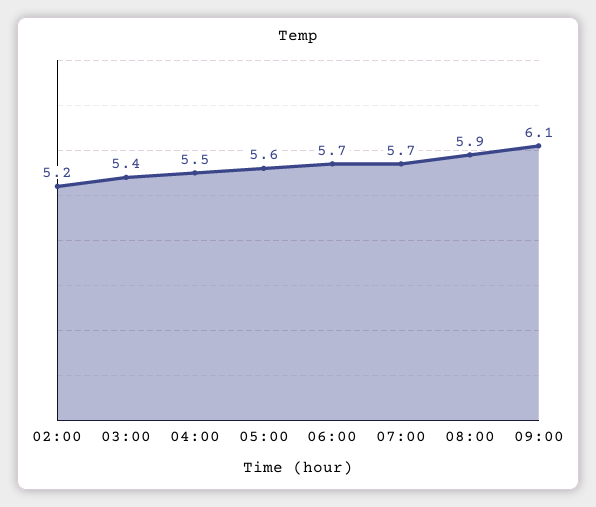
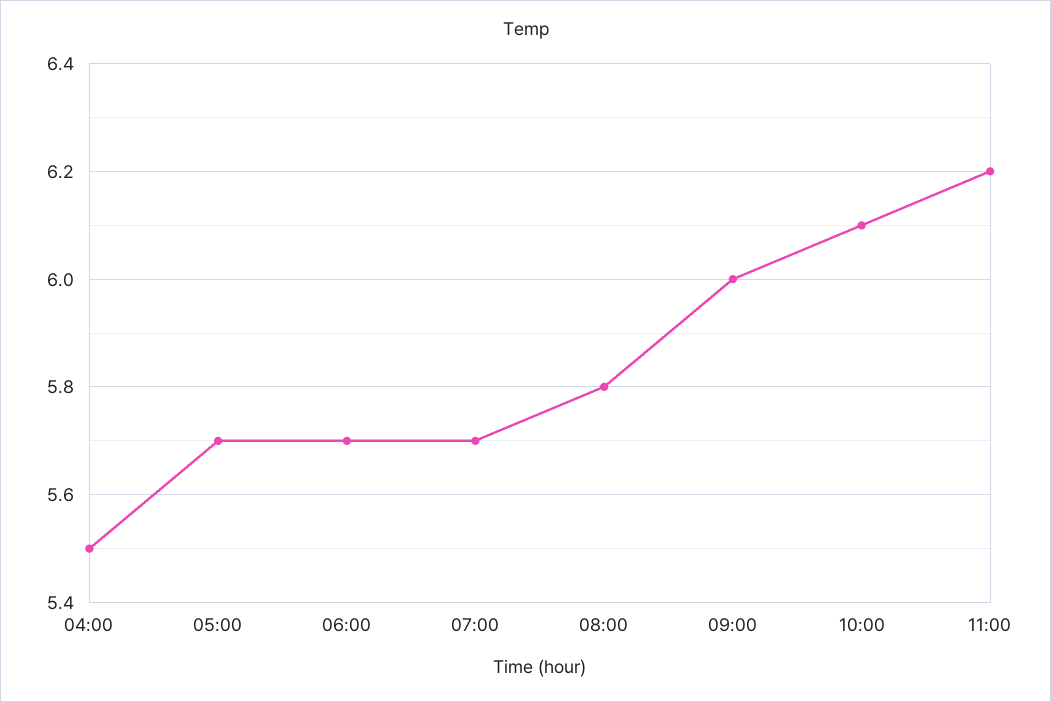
02:00: 5.2 -> none
03:00: 5.4 -> none
05:00: 5.6 -> 5.7
08:00: 5.9 -> 5.8
09:00: 6.1 -> 6
10:00: none -> 6.1
11:00: none -> 6.2

